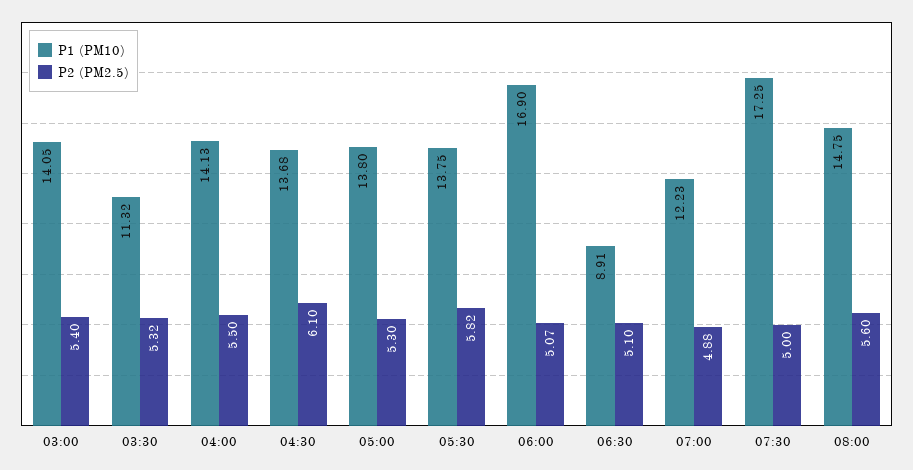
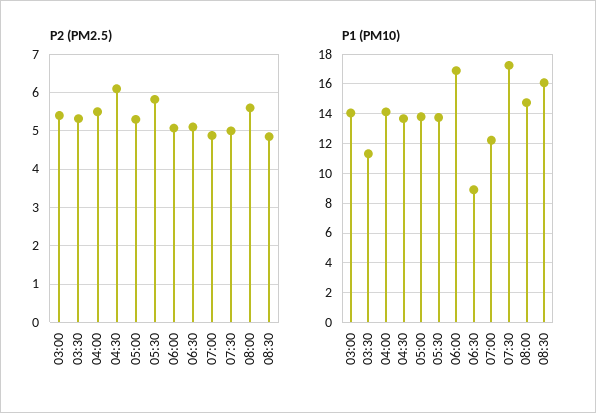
P2 (PM2.5), 08:30: none -> 4.8
P1 (PM10), 08:30: none -> 16

